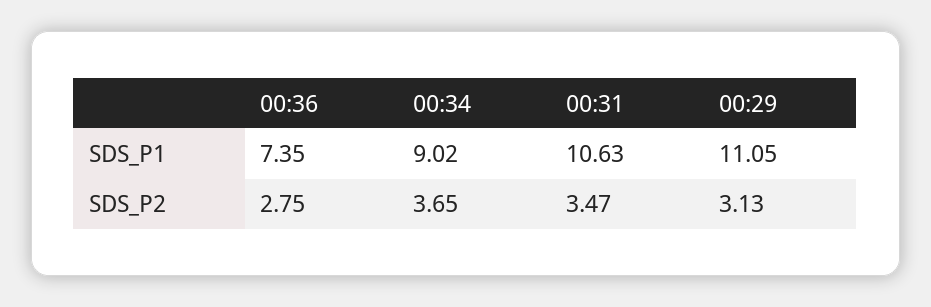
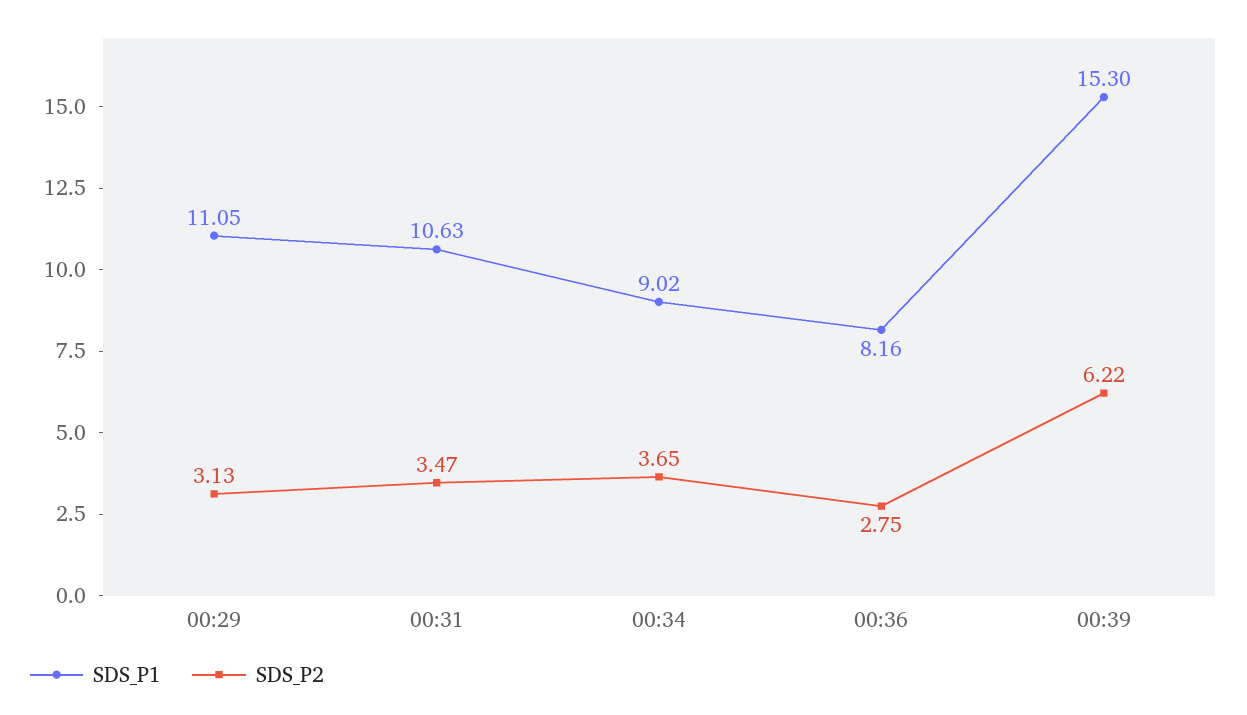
SDS_P1, 00:36: 7.35 -> 8.16
SDS_P1, 00:39: none -> 15.3
SDS_P2, 00:39: none -> 6.22

